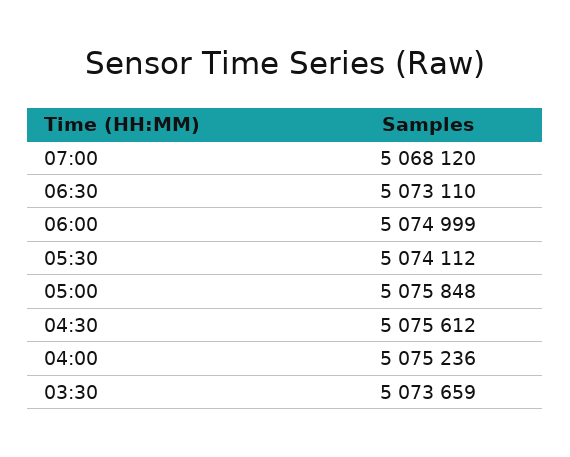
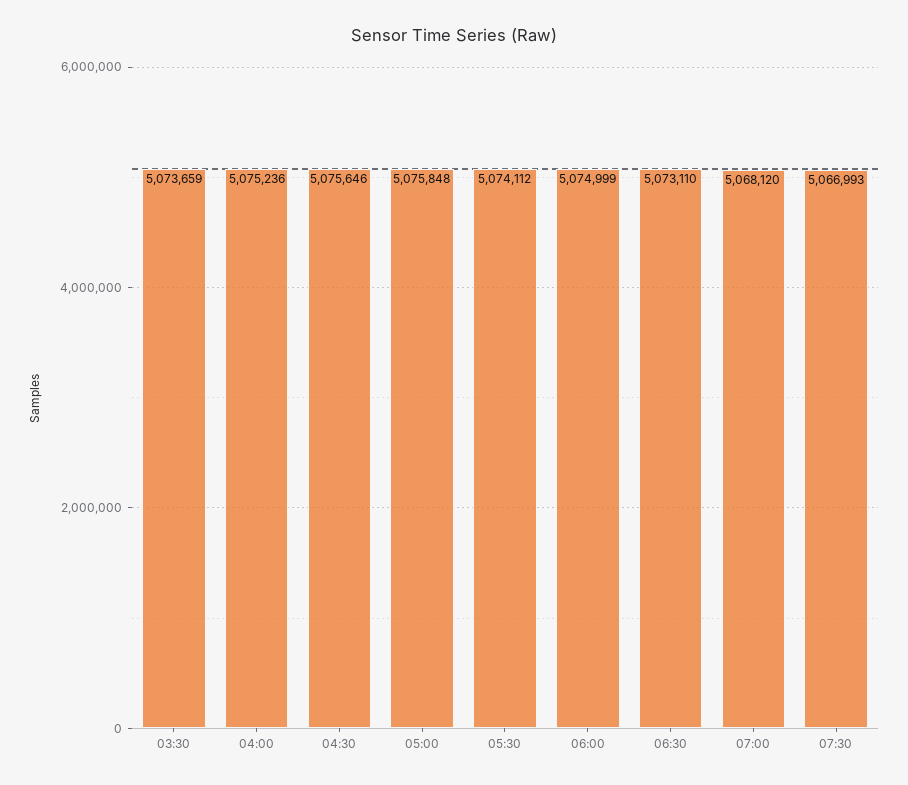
04:30: 5075612 -> 5075646
07:30: none -> 5066993

